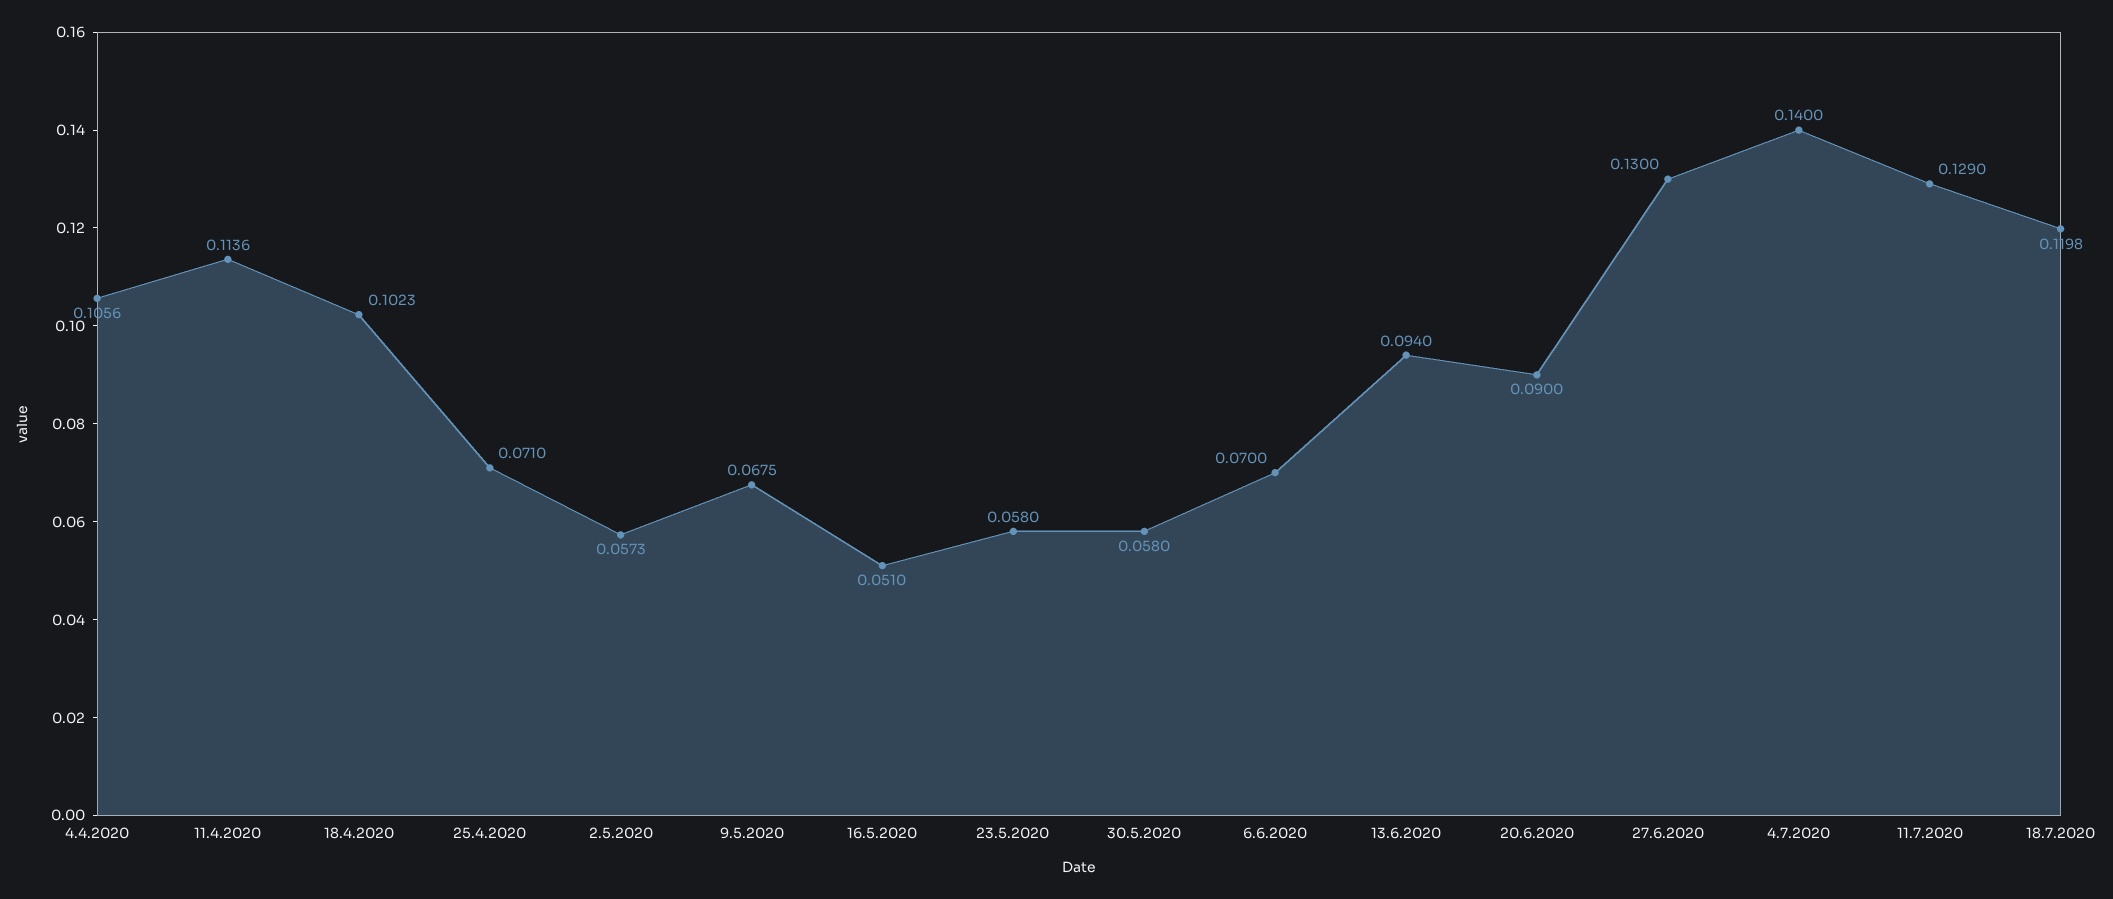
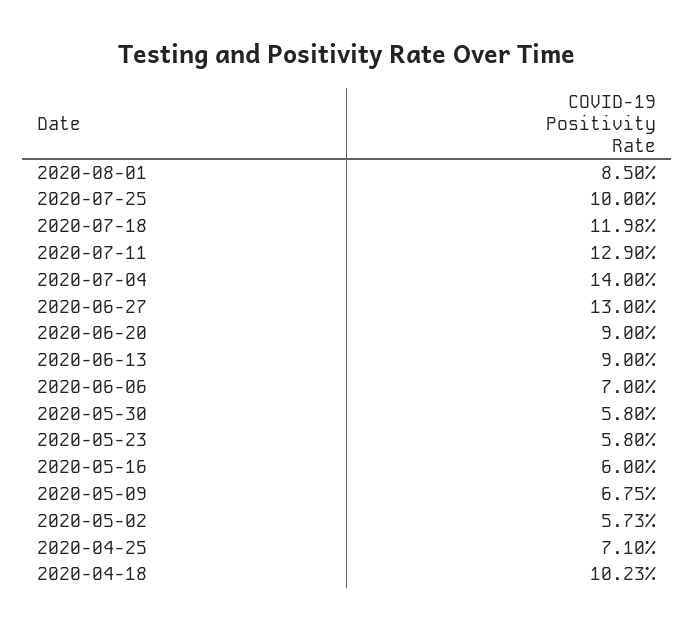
4.4.2020: 0.1056 -> none
11.4.2020: 0.1136 -> none
16.5.2020: 0.051 -> 0.06
13.6.2020: 0.094 -> 0.09
2020-08-01: none -> 0.085
2020-07-25: none -> 0.1

